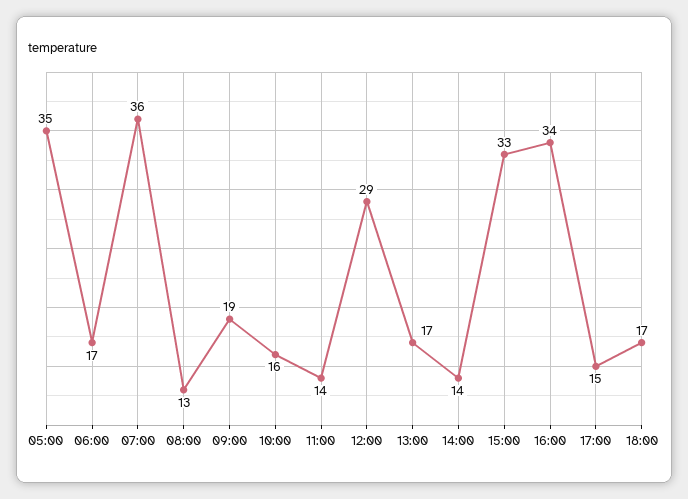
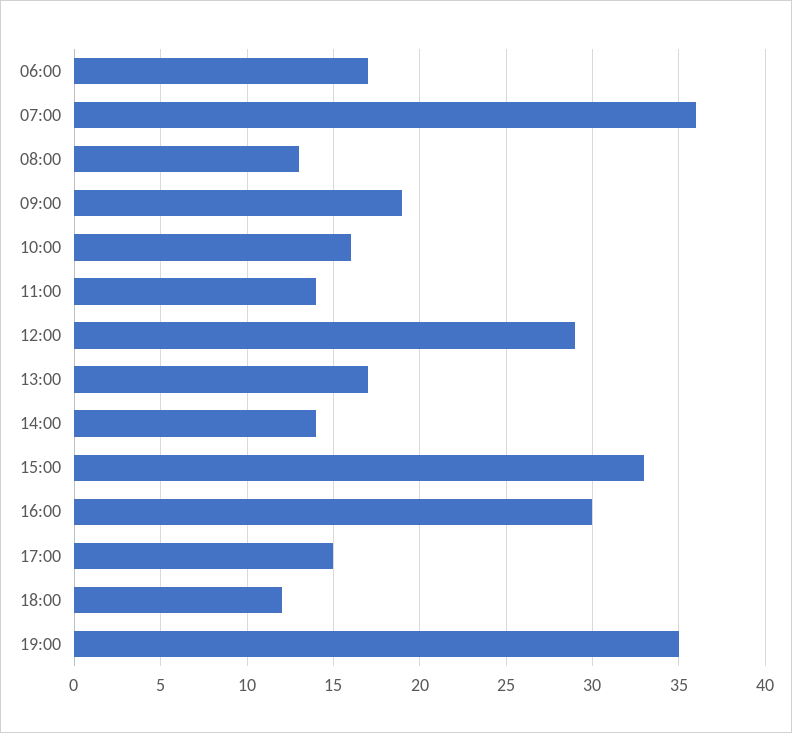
05:00: 35 -> none
16:00: 34 -> 30
18:00: 17 -> 12
19:00: none -> 35

